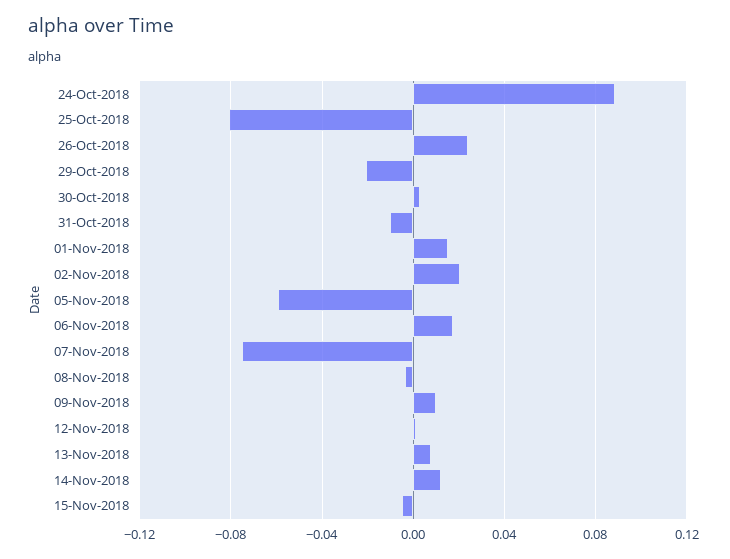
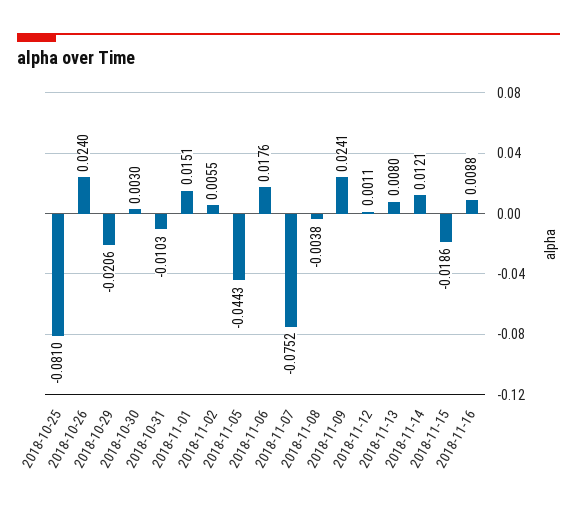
24-Oct-2018: 0.09 -> none
02-Nov-2018: 0.02 -> 0.0055
05-Nov-2018: -0.06 -> -0.0443
09-Nov-2018: 0.01 -> 0.0241
15-Nov-2018: -0.005 -> -0.0186
2018-11-16: none -> 0.0088

